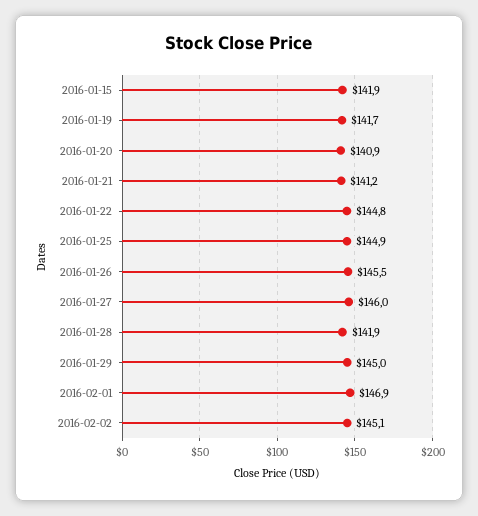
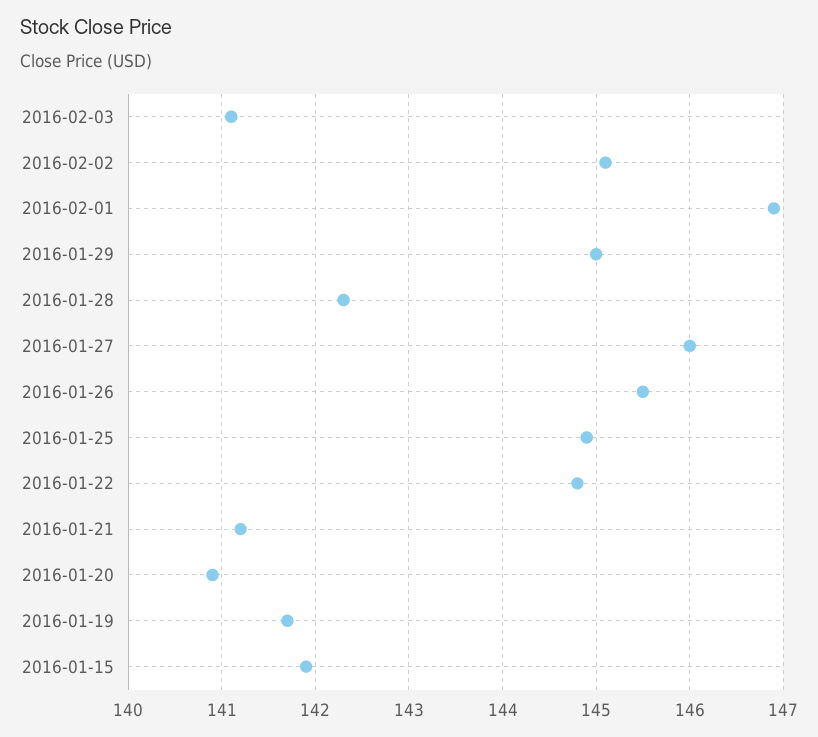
2016-01-28: 141.9 -> 142.3
2016-02-03: none -> 141.1

